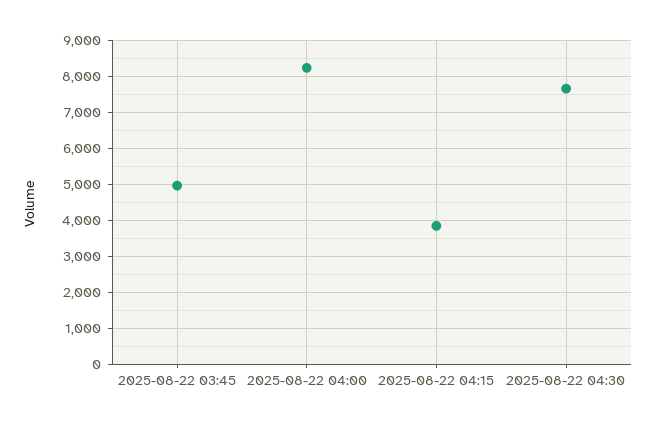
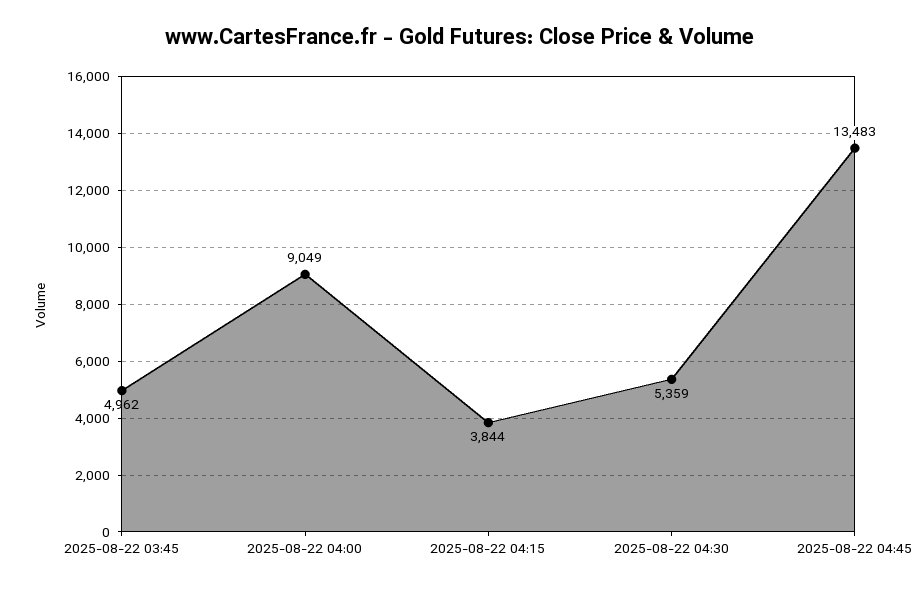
2025-08-22 04:00: 8200 -> 9049
2025-08-22 04:30: 7600 -> 5359
2025-08-22 04:45: none -> 13483

